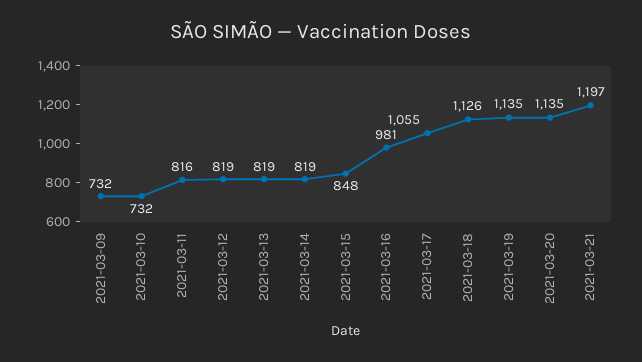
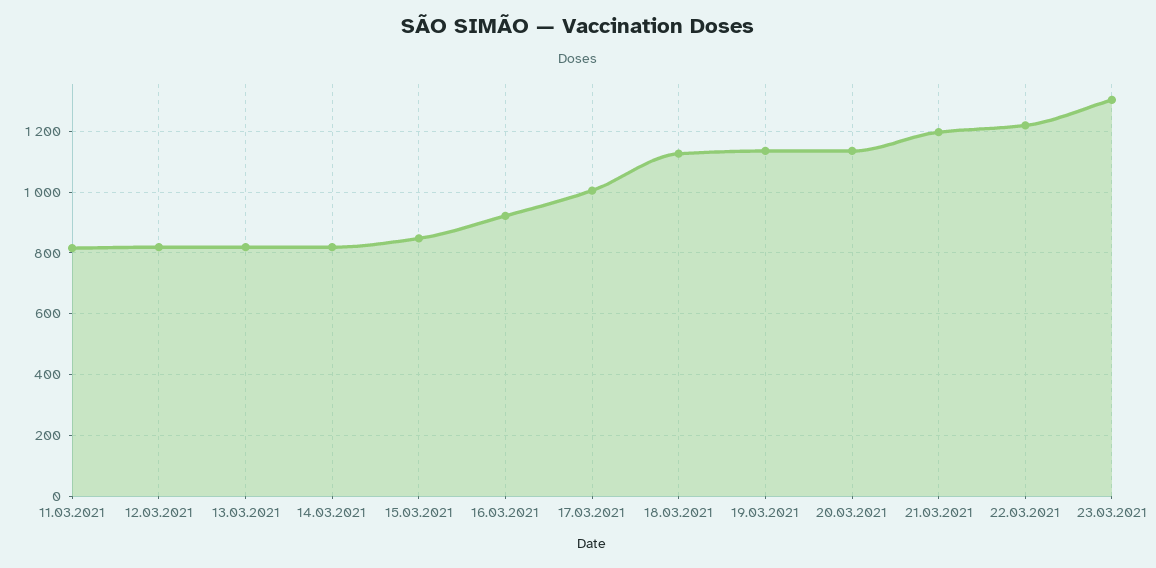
2021-03-09: 732 -> none
2021-03-10: 732 -> none
2021-03-16: 981 -> 920
2021-03-17: 1055 -> 1000
22.03.2021: none -> 1220
23.03.2021: none -> 1300

